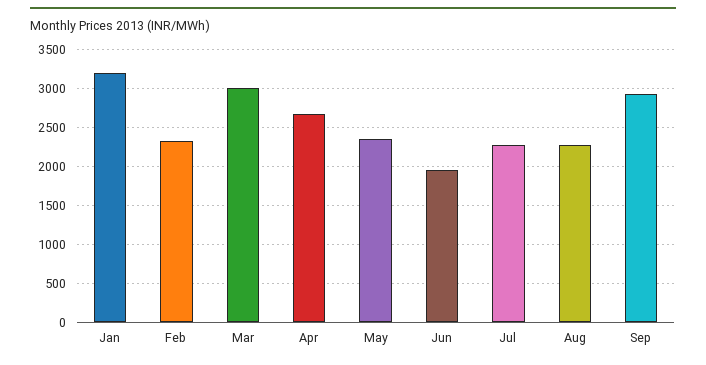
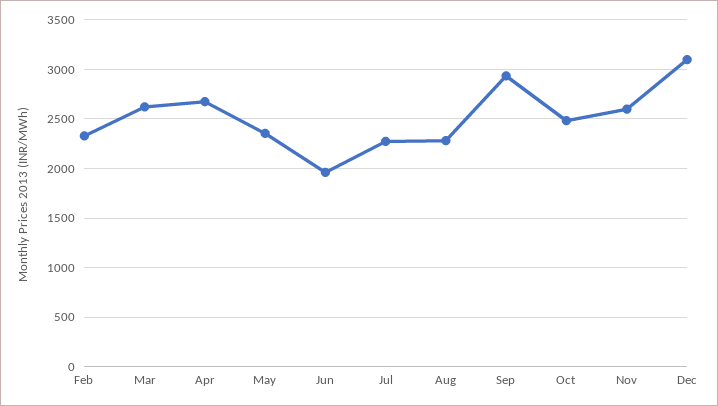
Jan: 3200 -> none
Mar: 3000 -> 2600
Oct: none -> 2500
Nov: none -> 2600
Dec: none -> 3100

